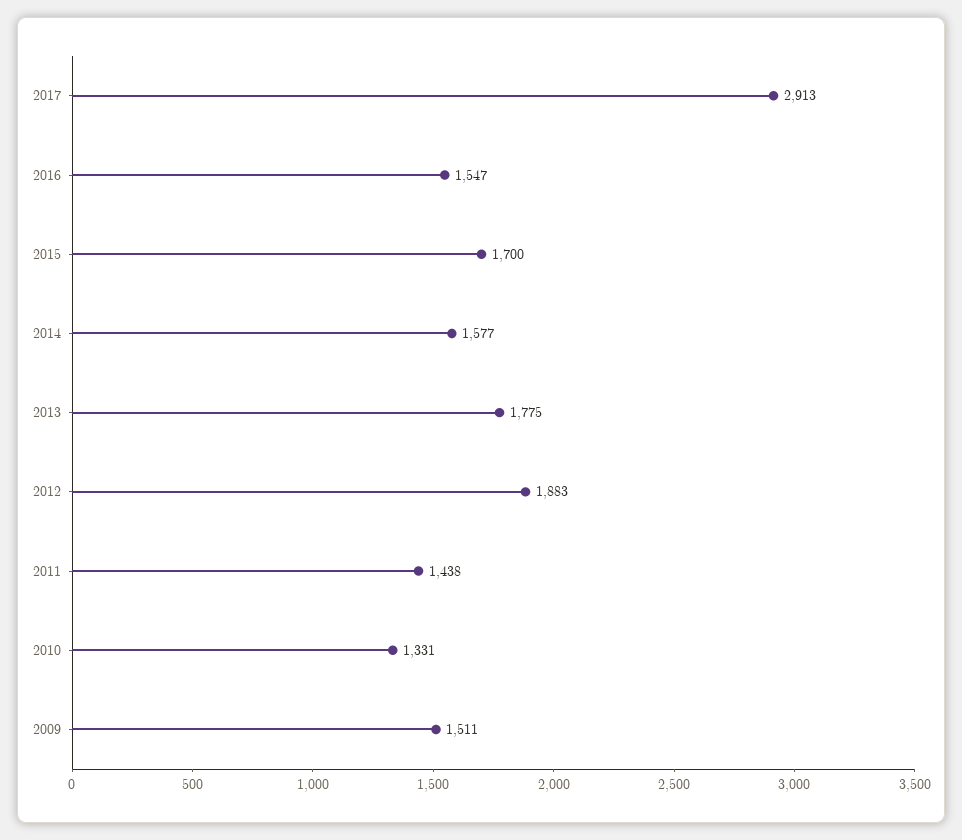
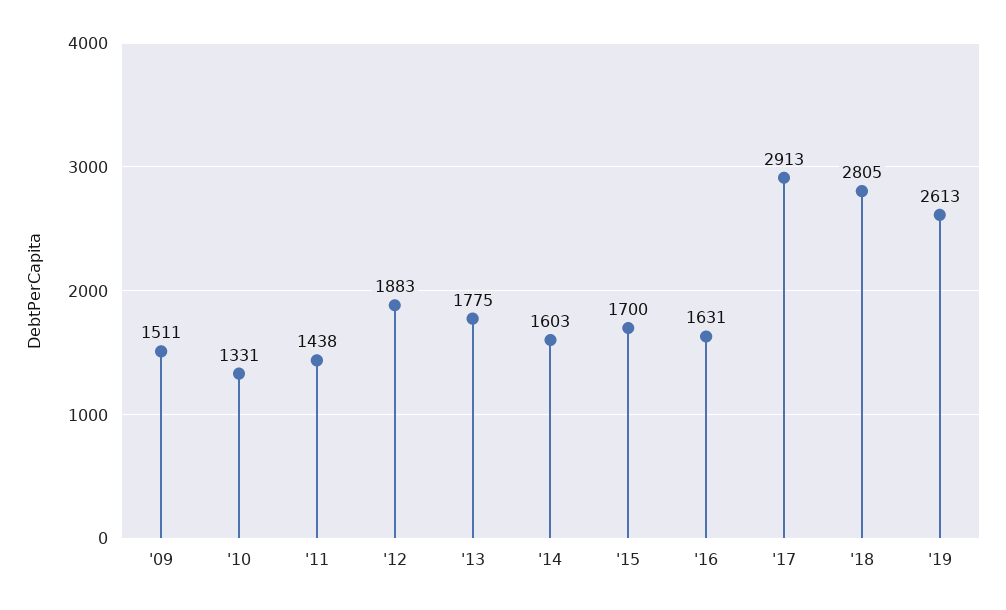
2016: 1547 -> 1631
2014: 1577 -> 1603
'18: none -> 2805
'19: none -> 2613

